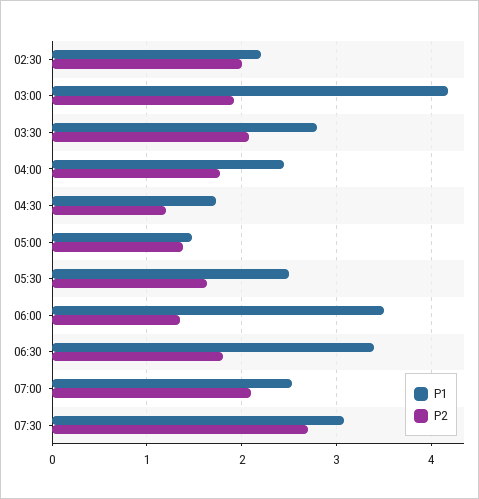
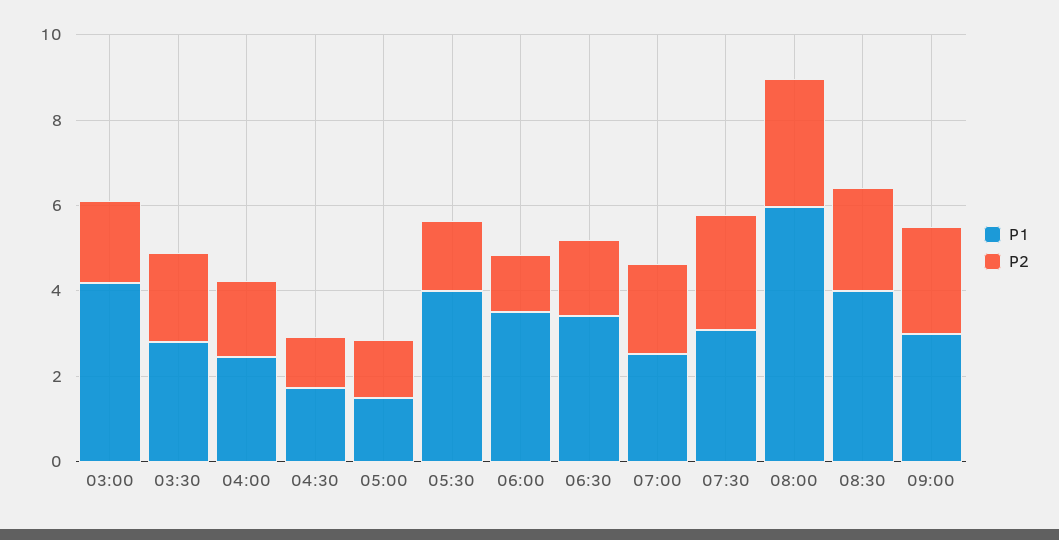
P1, 02:30: 2.2 -> none
P2, 02:30: 2 -> none
P1, 05:30: 2.5 -> 4
P1, 08:00: none -> 6
P2, 08:00: none -> 3
P1, 08:30: none -> 4
P2, 08:30: none -> 2.5
P1, 09:00: none -> 3
P2, 09:00: none -> 2.5

